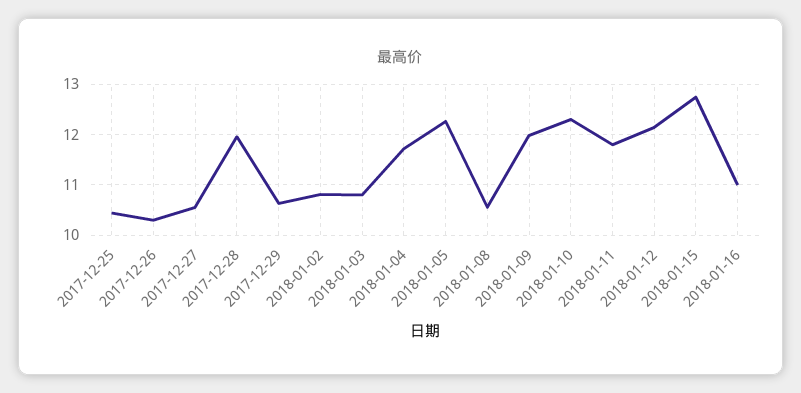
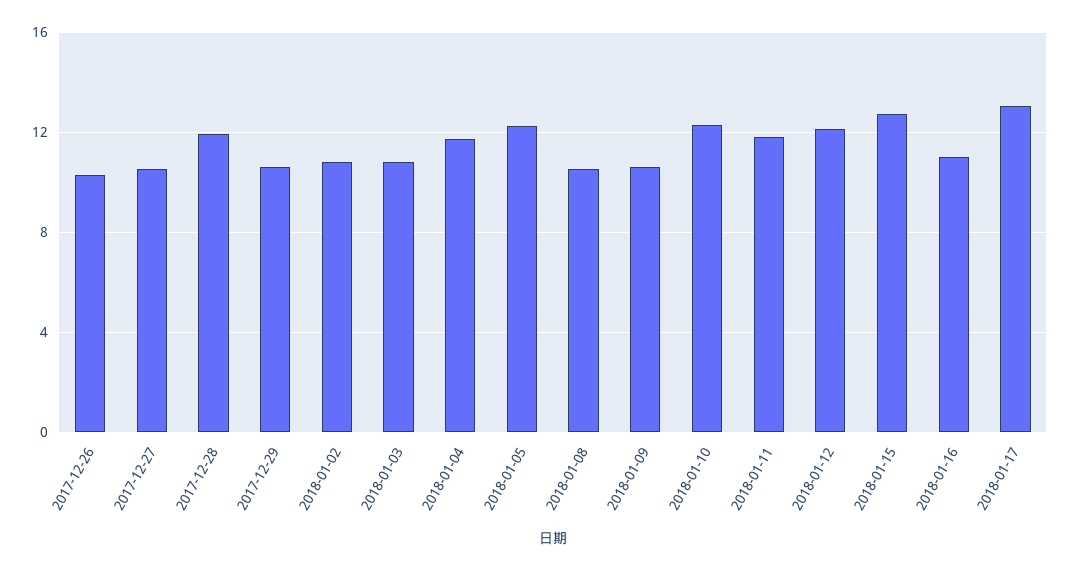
2017-12-25: 10.4 -> none
2018-01-09: 12 -> 10.5
2018-01-17: none -> 13

